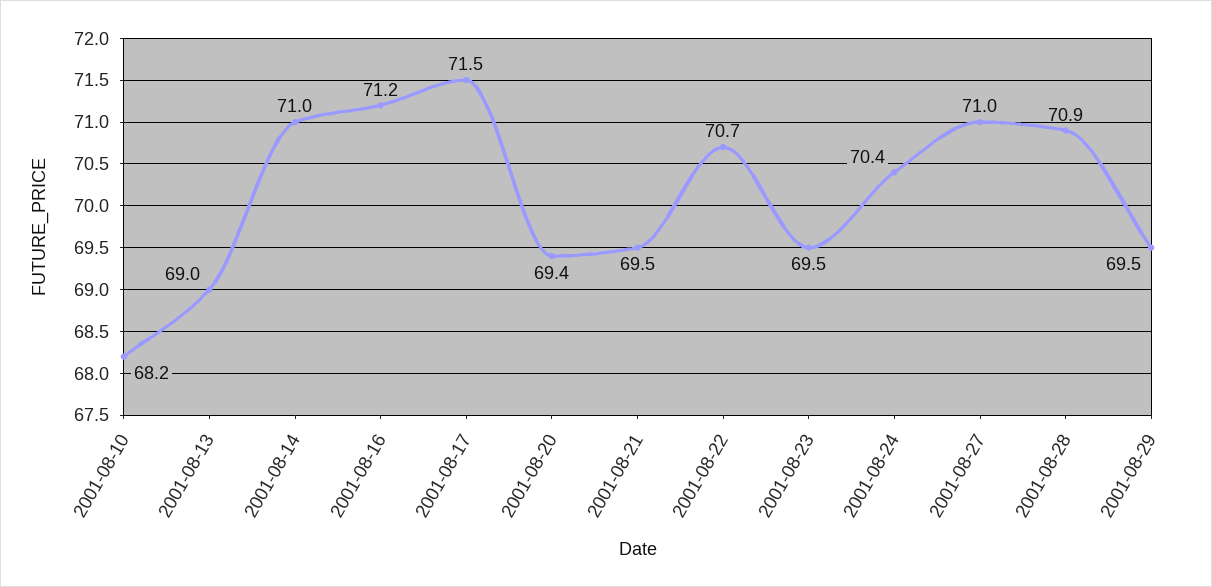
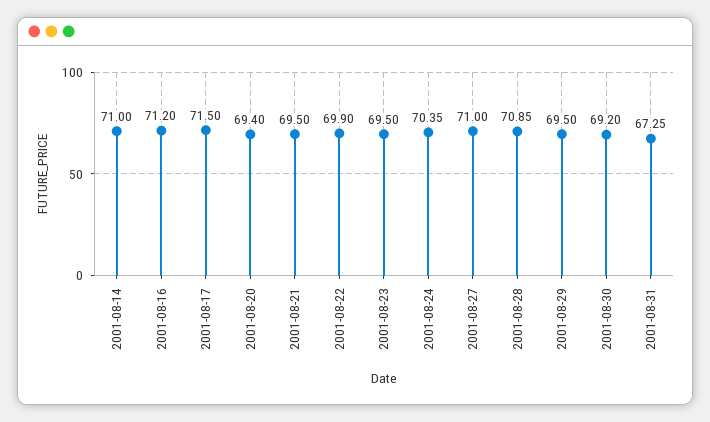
2001-08-10: 68.2 -> none
2001-08-13: 69 -> none
2001-08-22: 70.7 -> 69.9
2001-08-30: none -> 69.2
2001-08-31: none -> 67.25

